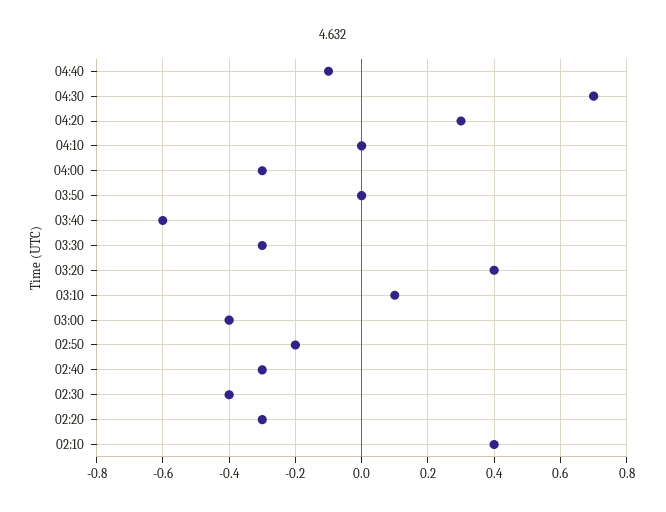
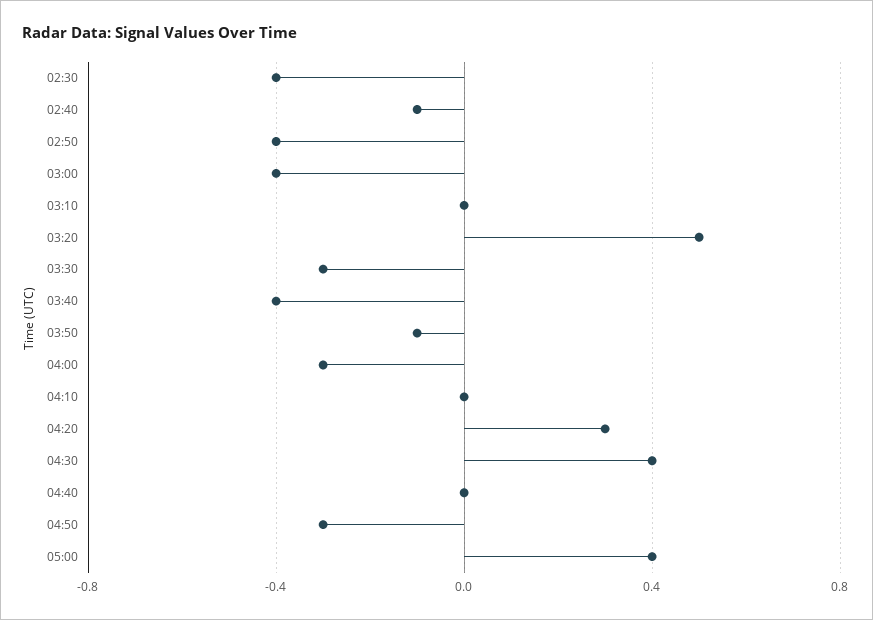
04:40: -0.1 -> 0
04:30: 0.7 -> 0.4
03:50: 0 -> -0.1
03:40: -0.6 -> -0.4
03:20: 0.4 -> 0.5
03:10: 0.1 -> 0
02:50: -0.2 -> -0.4
02:40: -0.3 -> -0.1
02:20: -0.3 -> none
02:10: 0.4 -> none
04:50: none -> -0.3
05:00: none -> 0.4

